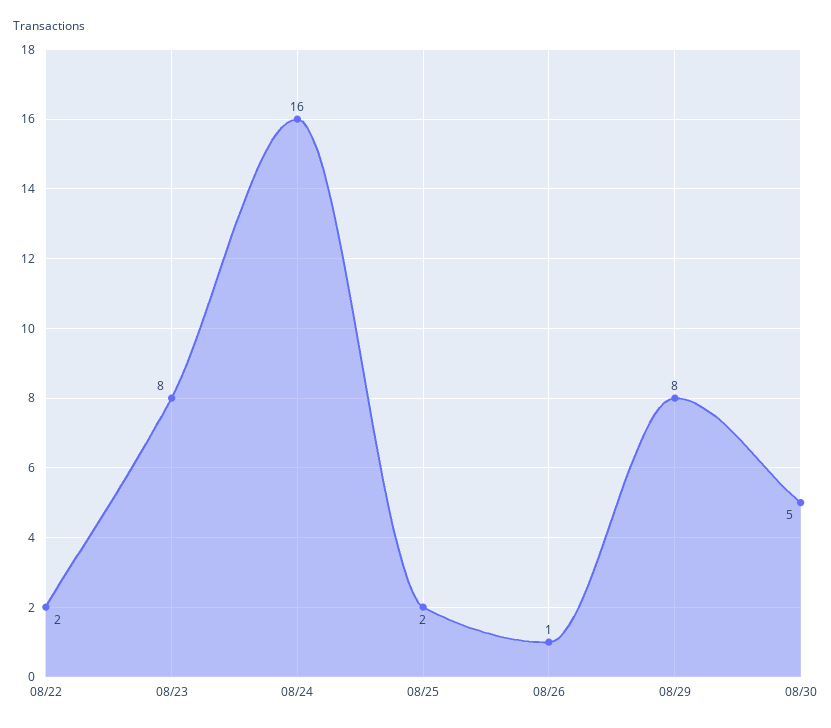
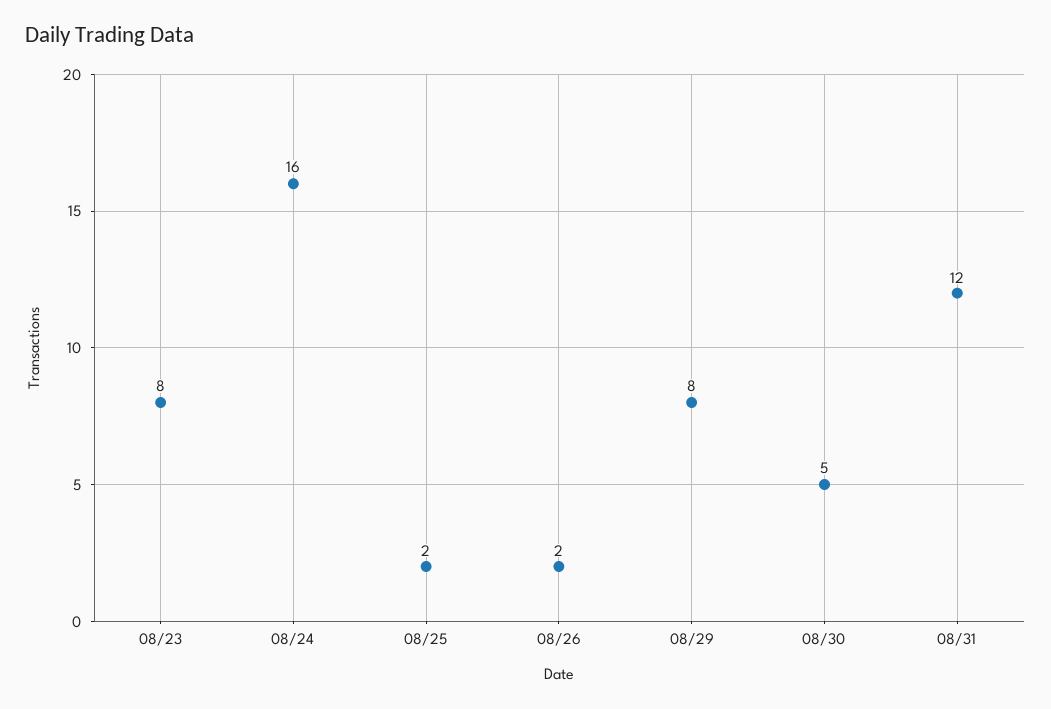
08/22: 2 -> none
08/26: 1 -> 2
08/31: none -> 12

